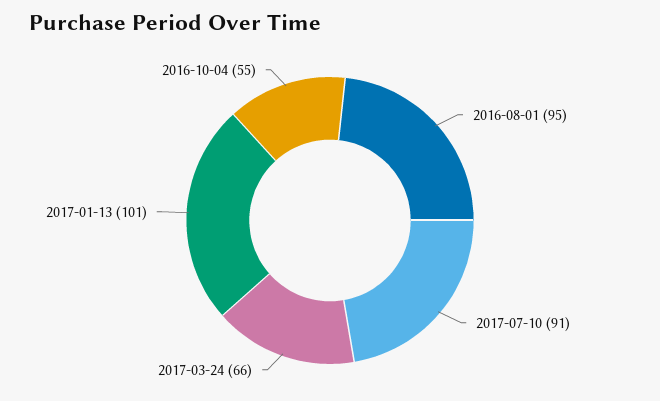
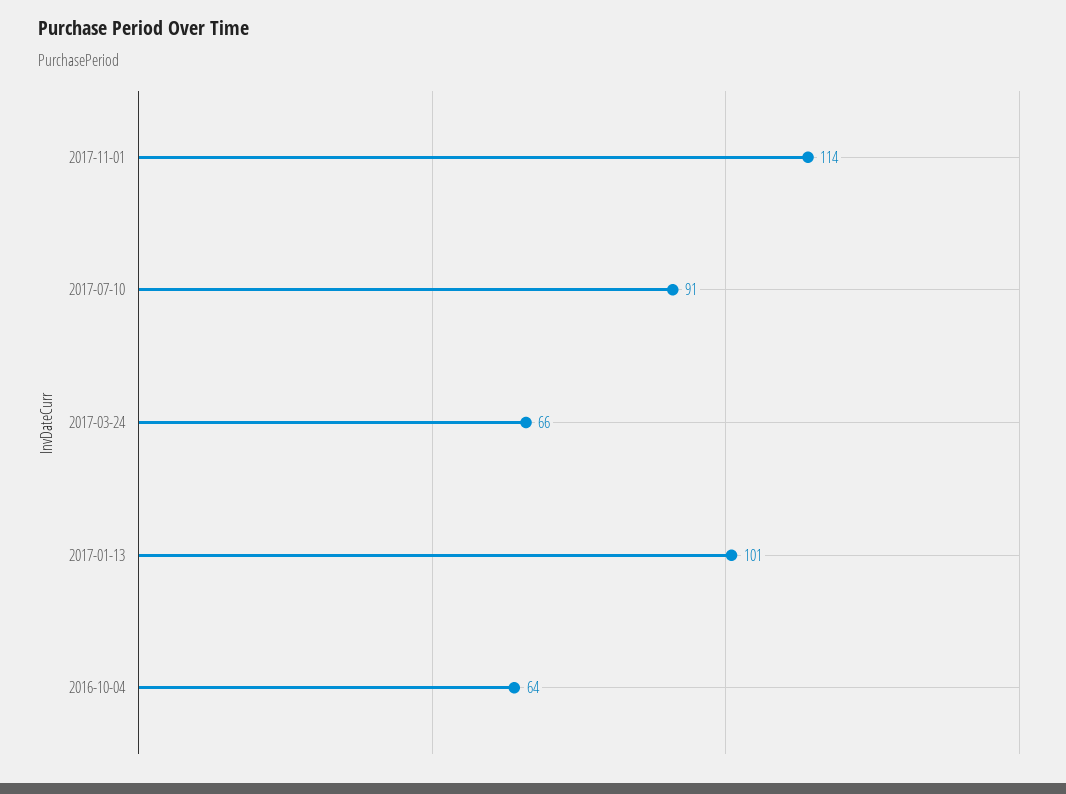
2016-08-01: 95 -> none
2016-10-04: 55 -> 64
2017-11-01: none -> 114

